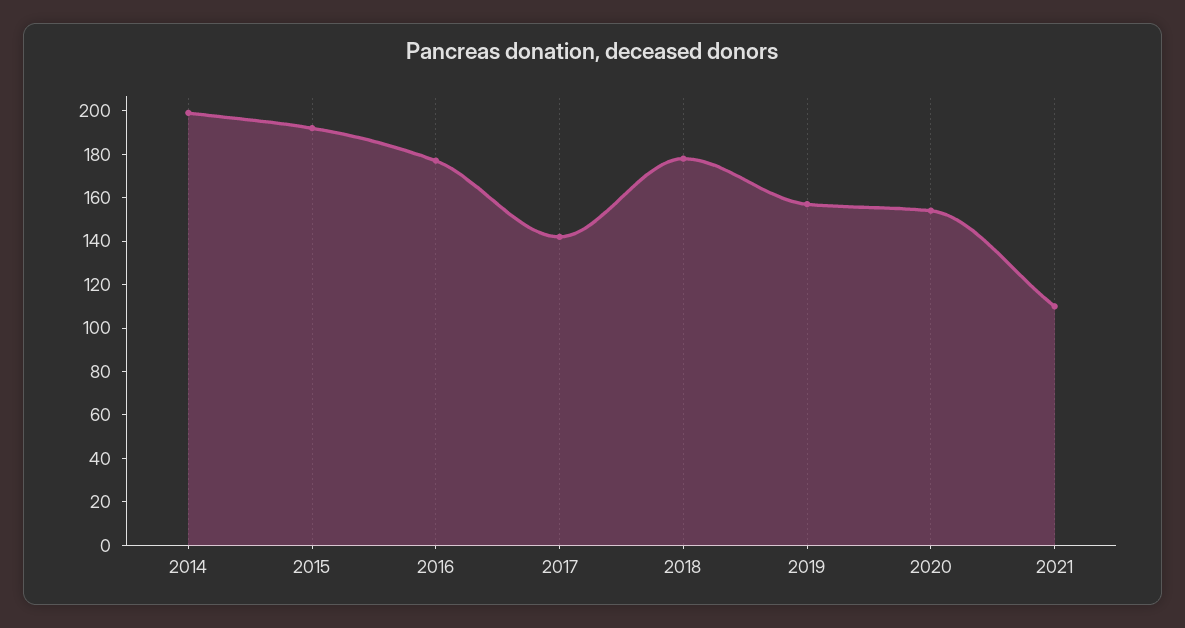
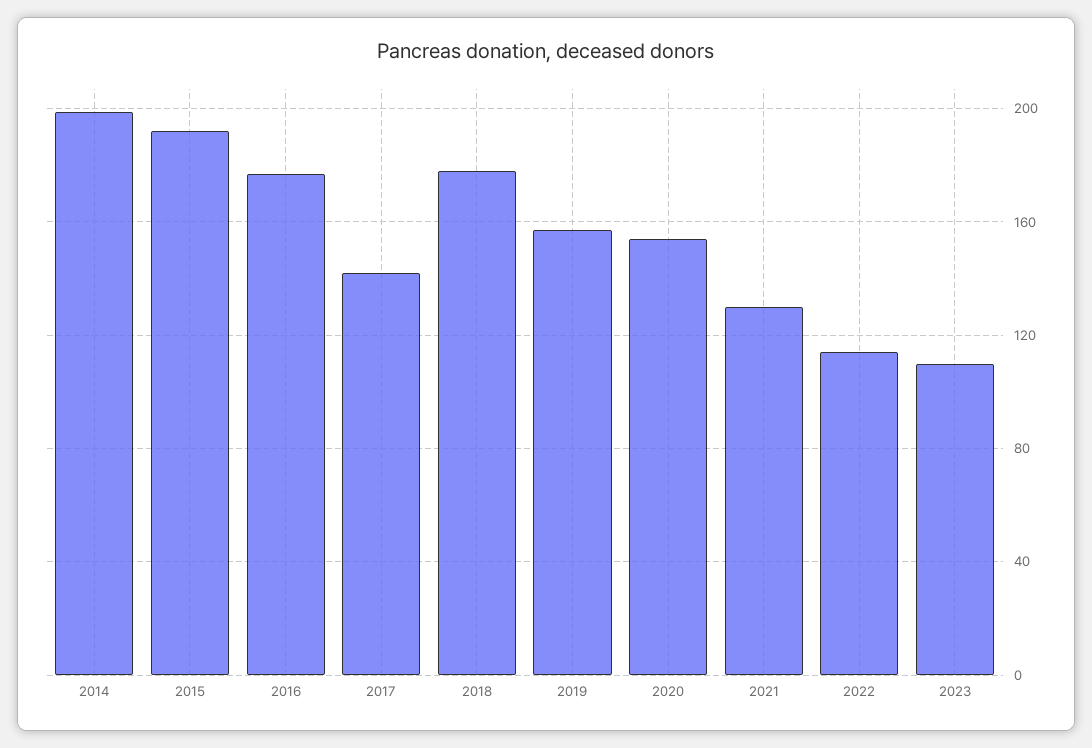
2021: 110 -> 130
2022: none -> 115
2023: none -> 110

